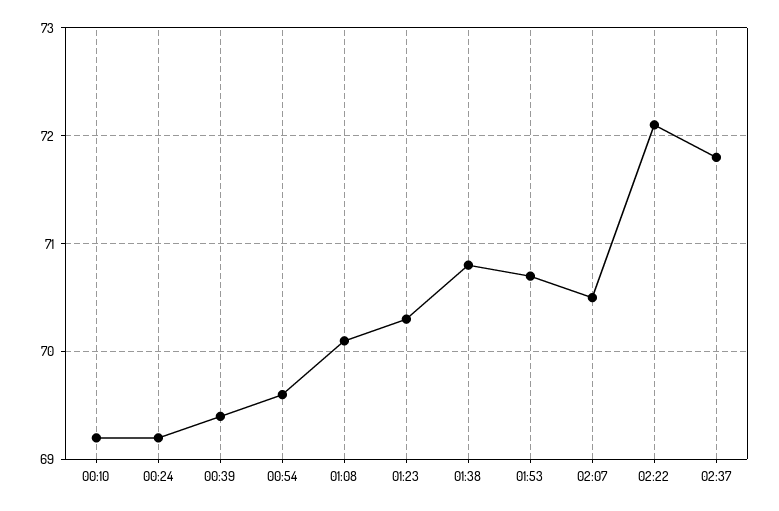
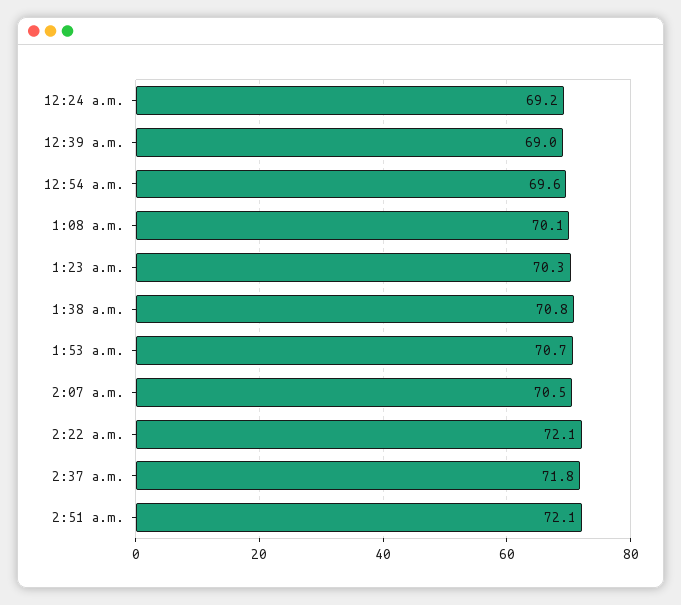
00:10: 69.2 -> none
00:39: 69.4 -> 69
2:51 a.m.: none -> 72.1

